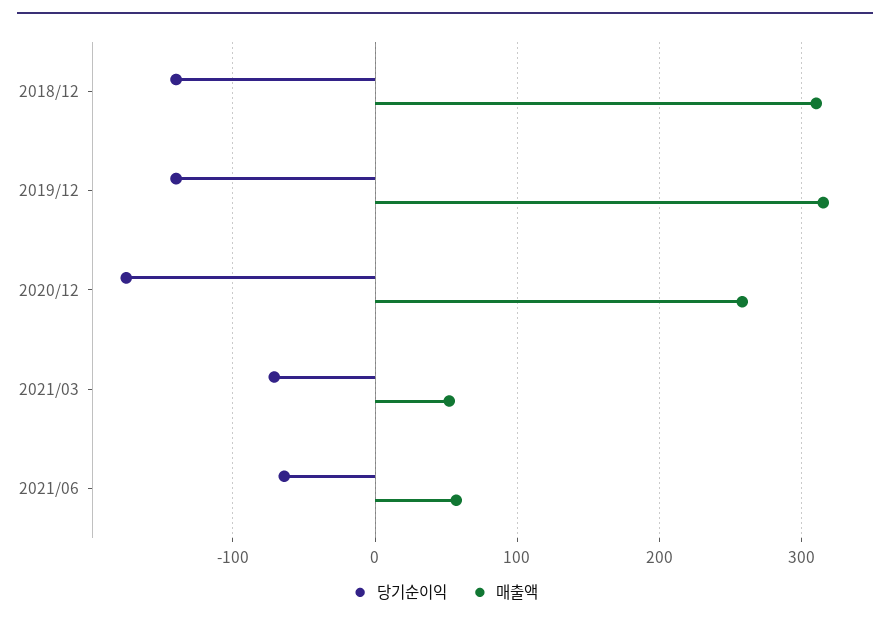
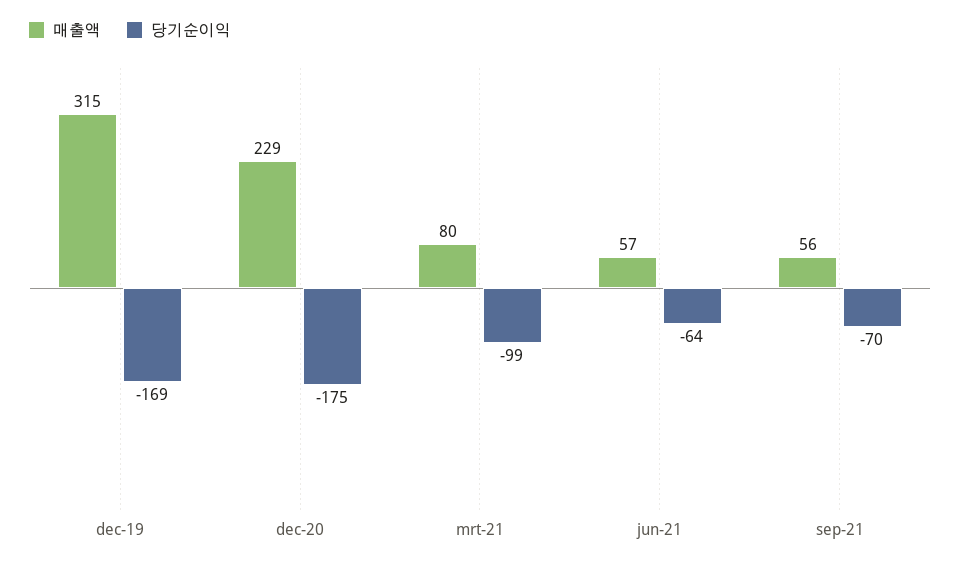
당기순이익, 2018/12: -140 -> none
매출액, 2018/12: 310 -> none
당기순이익, 2019/12: -140 -> -169
매출액, 2020/12: 260 -> 229
당기순이익, 2021/03: -70 -> -99
매출액, 2021/03: 50 -> 80
매출액, sep-21: none -> 56
당기순이익, sep-21: none -> -70

